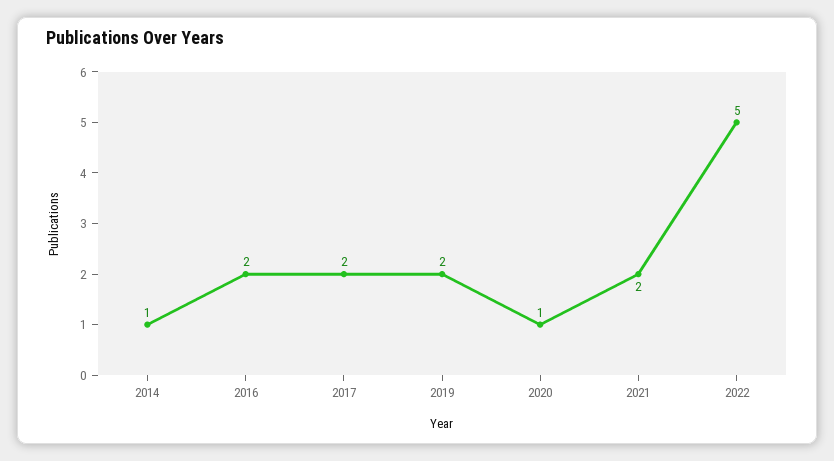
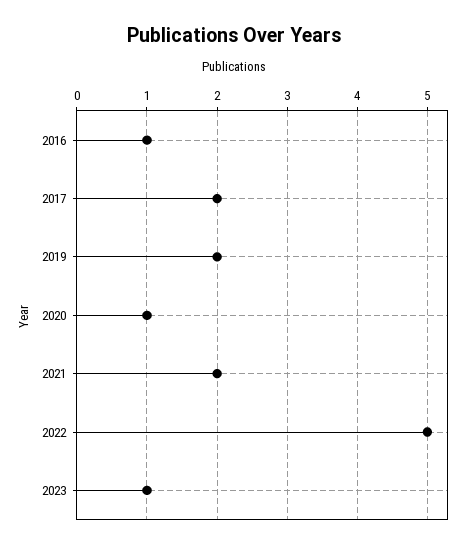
2014: 1 -> none
2016: 2 -> 1
2023: none -> 1

